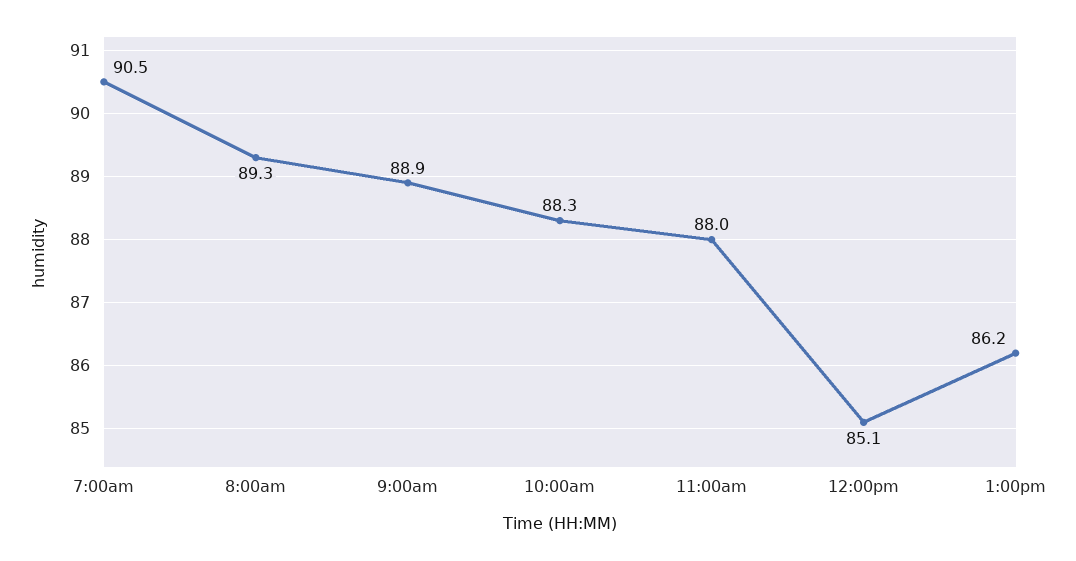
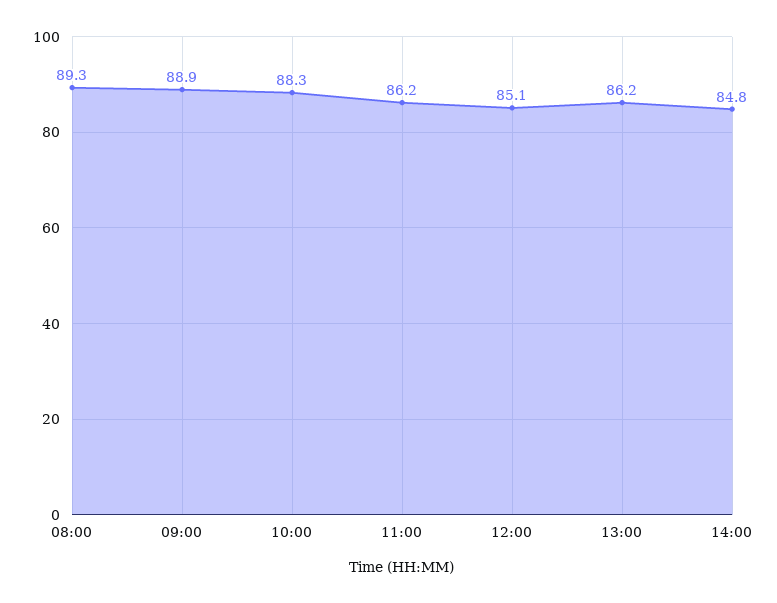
7:00am: 90.5 -> none
11:00am: 88 -> 86.2
14:00: none -> 84.8

